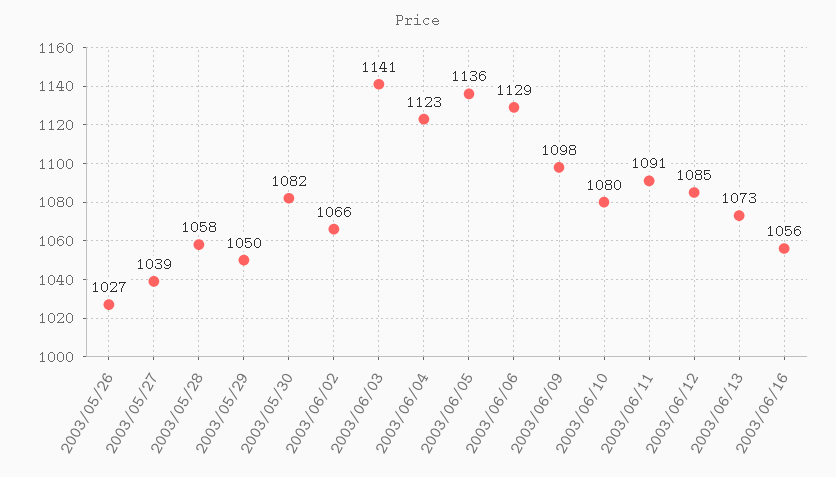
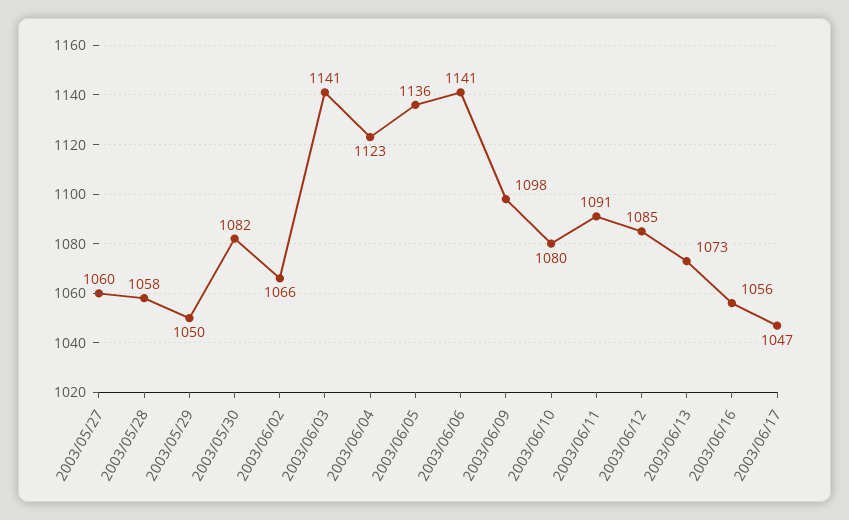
2003/05/26: 1027 -> none
2003/05/27: 1039 -> 1060
2003/06/06: 1129 -> 1141
2003/06/17: none -> 1047

